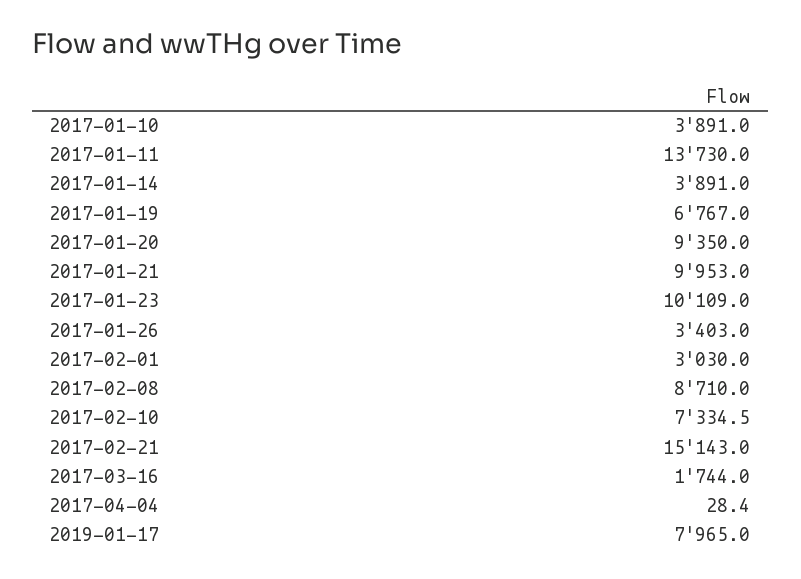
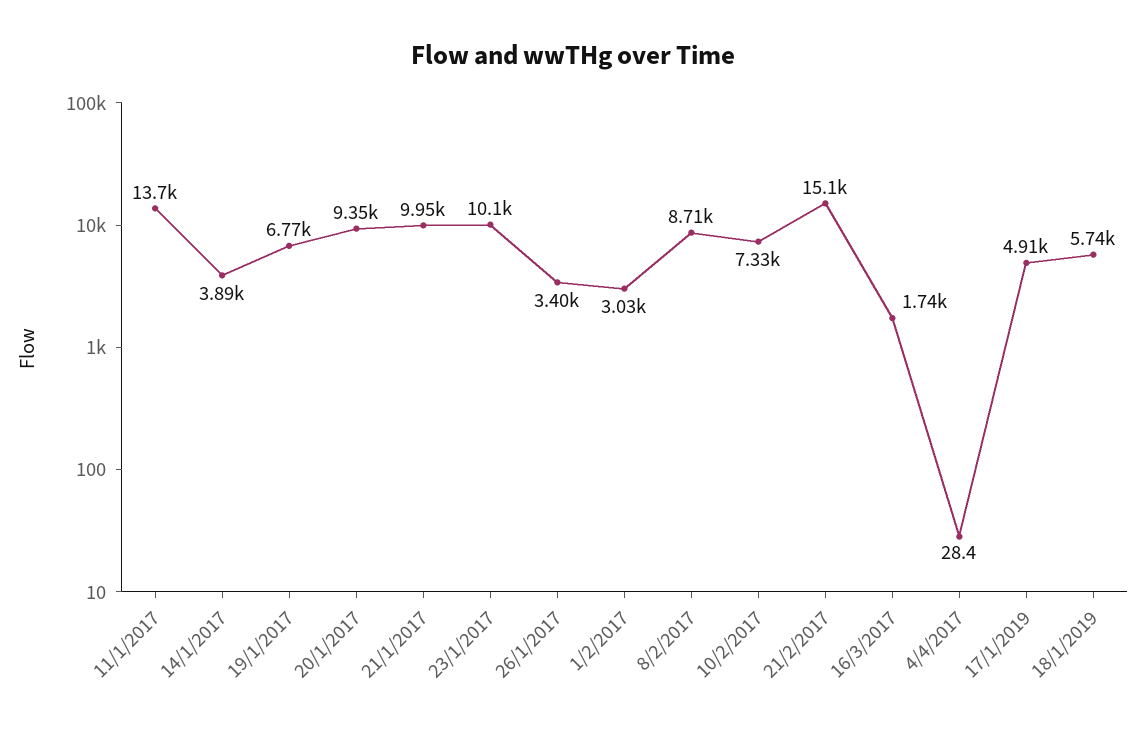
2017-01-10: 3891 -> none
2019-01-17: 7965 -> 4910
18/1/2019: none -> 5740

